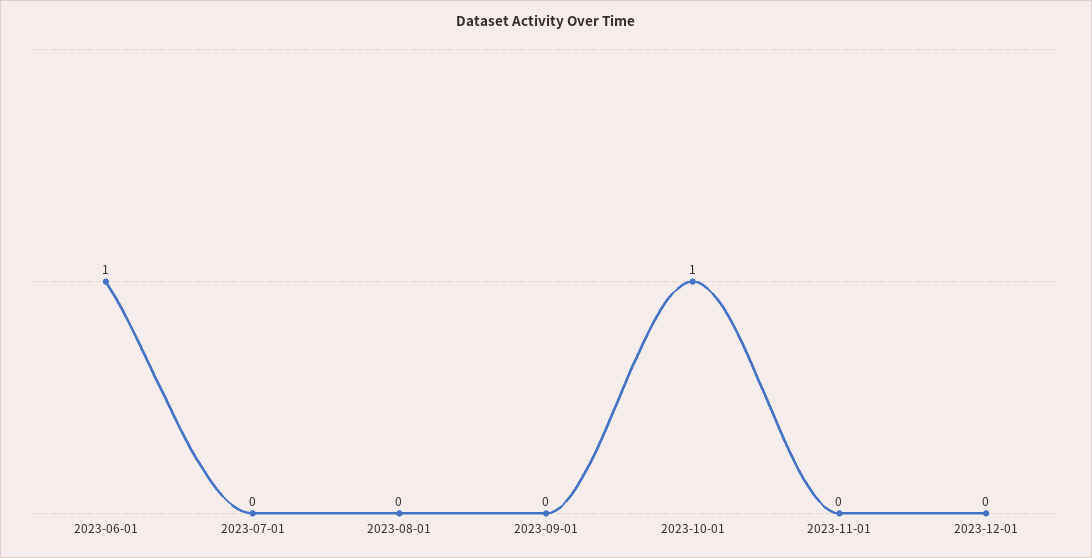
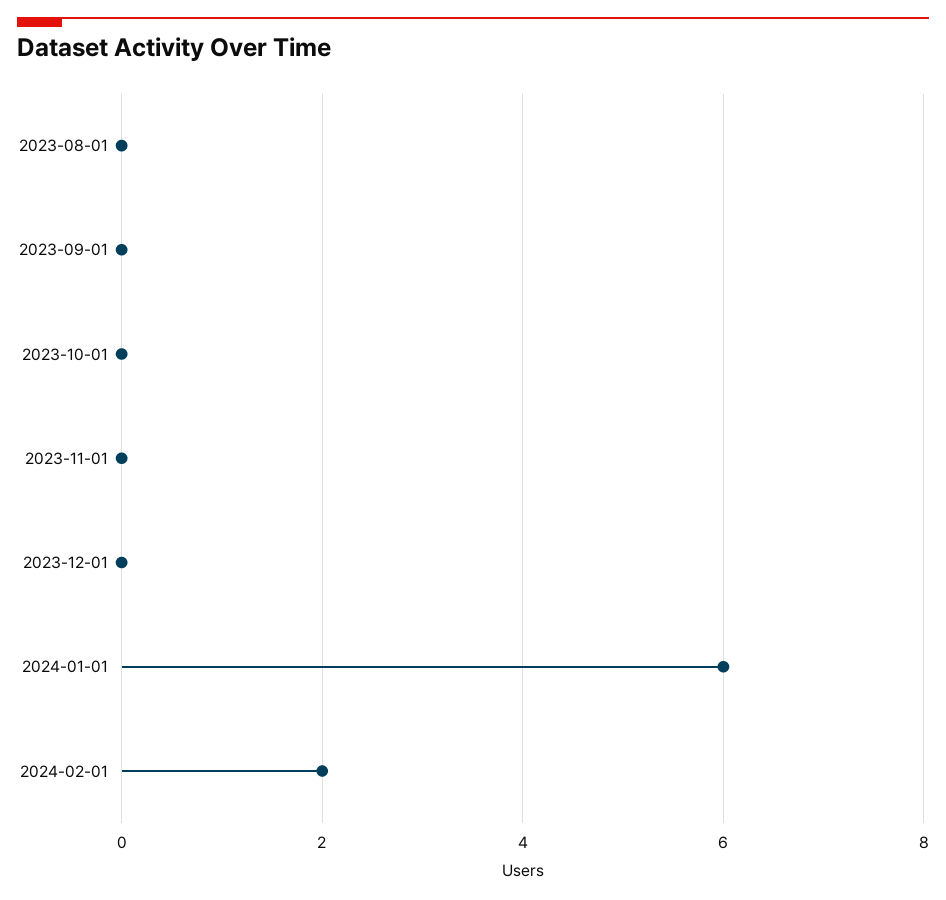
2023-06-01: 1 -> none
2023-07-01: 0 -> none
2023-10-01: 1 -> 0
2024-01-01: none -> 6
2024-02-01: none -> 2

